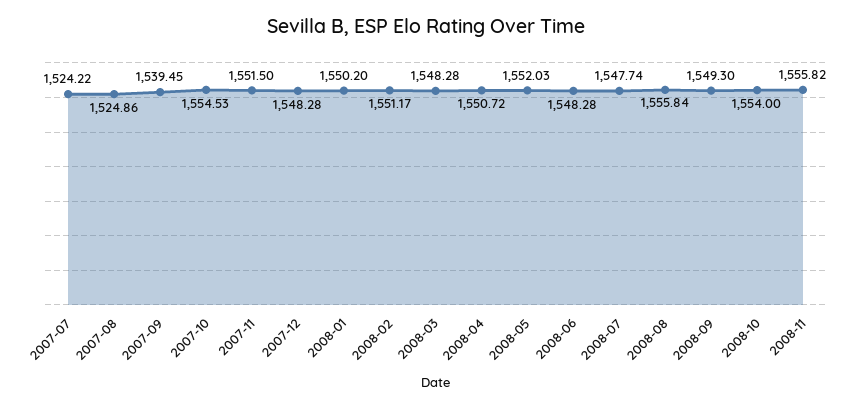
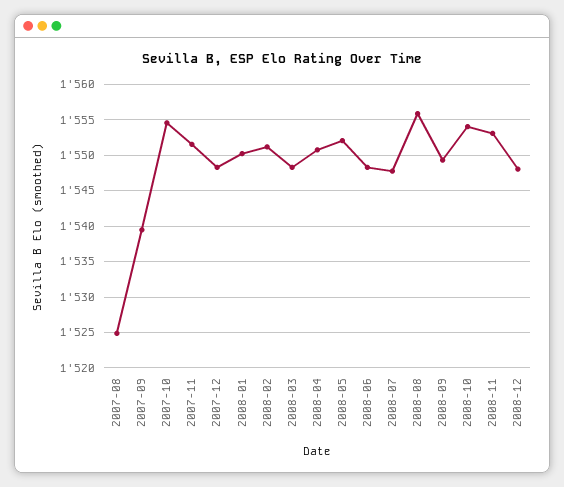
2007-07: 1524.22 -> none
2008-11: 1555.82 -> 1553
2008-12: none -> 1548

